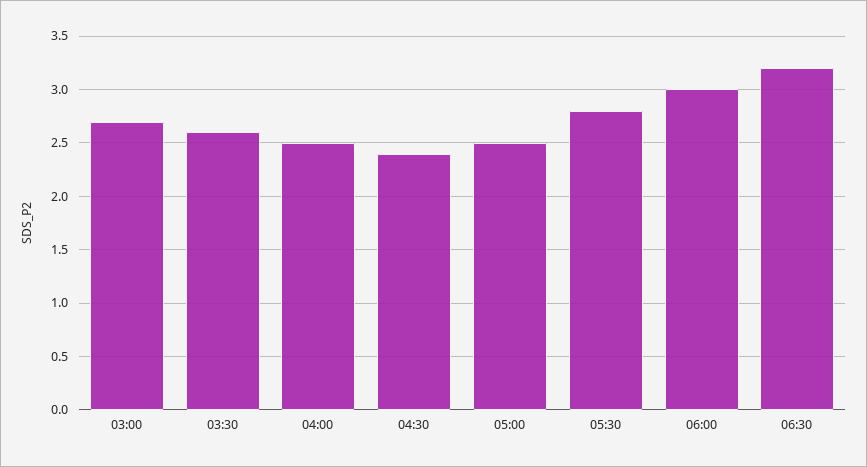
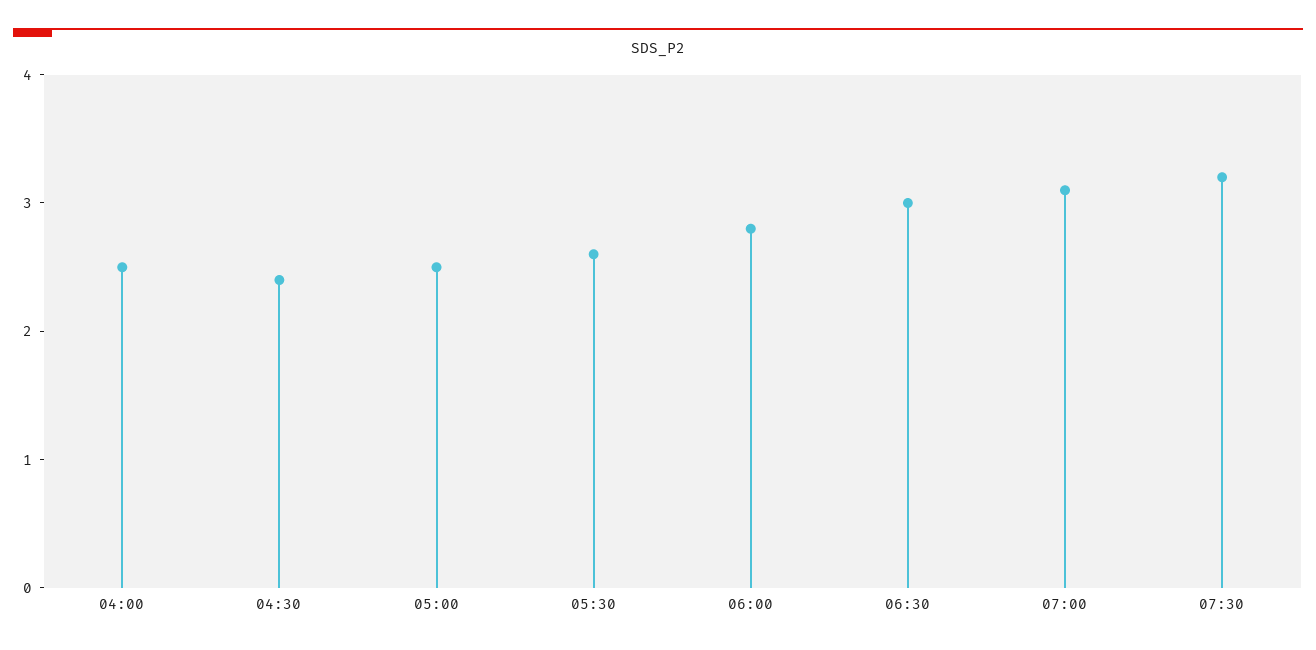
03:00: 2.7 -> none
03:30: 2.6 -> none
05:30: 2.8 -> 2.6
06:00: 3 -> 2.8
06:30: 3.2 -> 3
07:00: none -> 3.1
07:30: none -> 3.2

